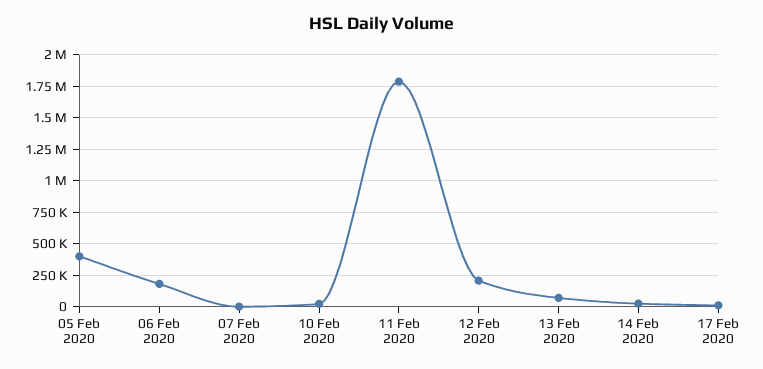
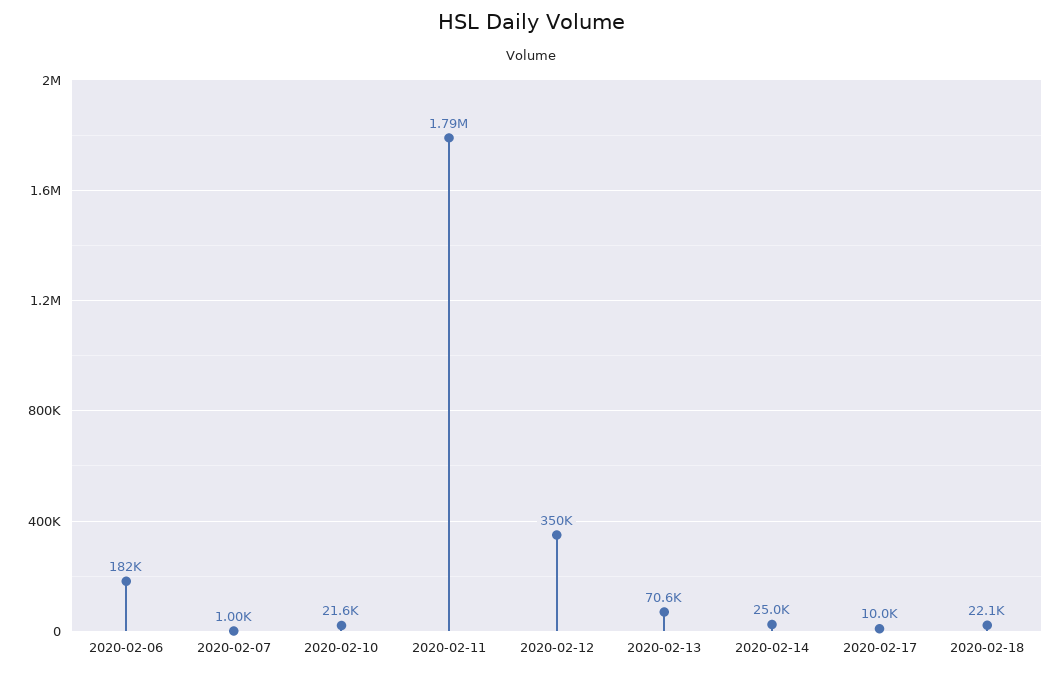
05 Feb 2020: 400000 -> none
12 Feb 2020: 200000 -> 350000
2020-02-18: none -> 22100

